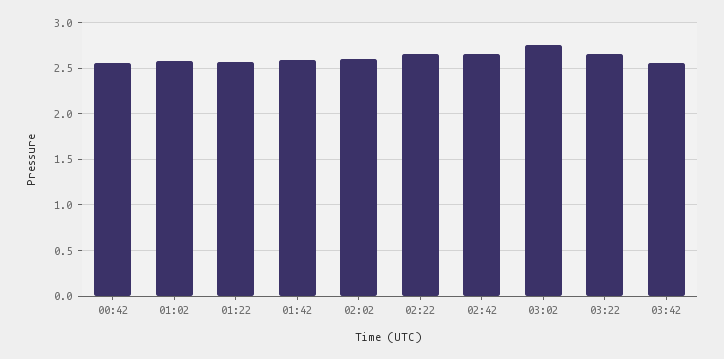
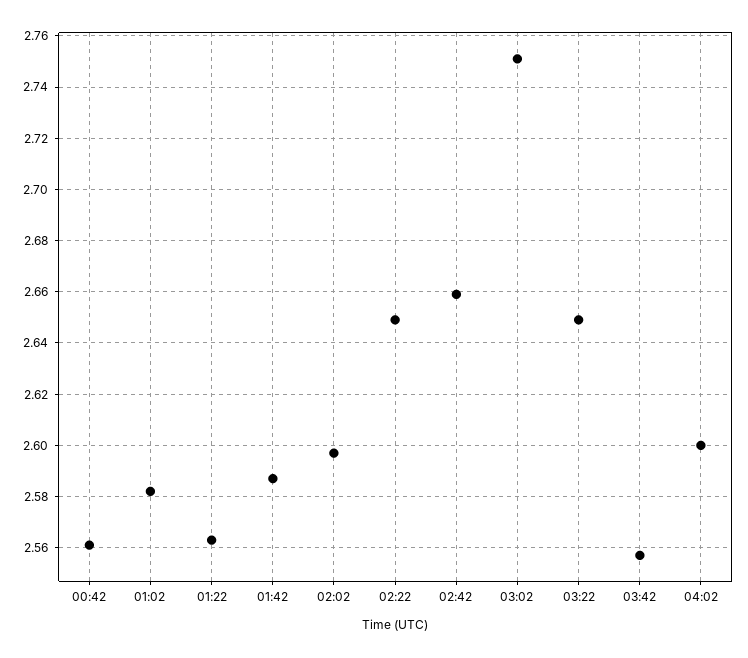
04:02: none -> 2.6

